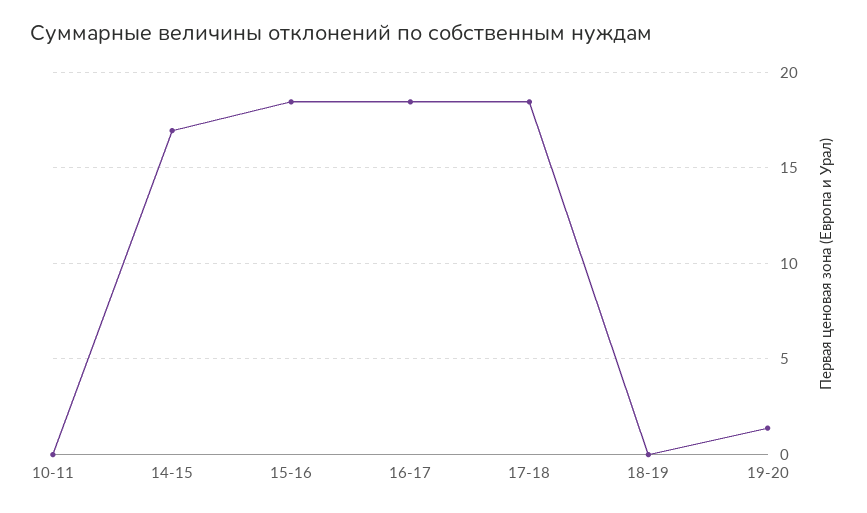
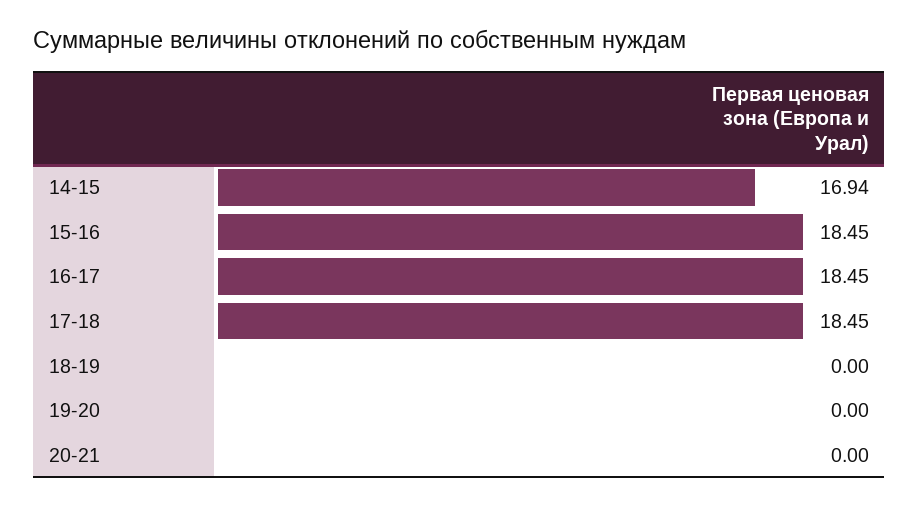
10-11: 0 -> none
19-20: 1.5 -> 0
20-21: none -> 0

